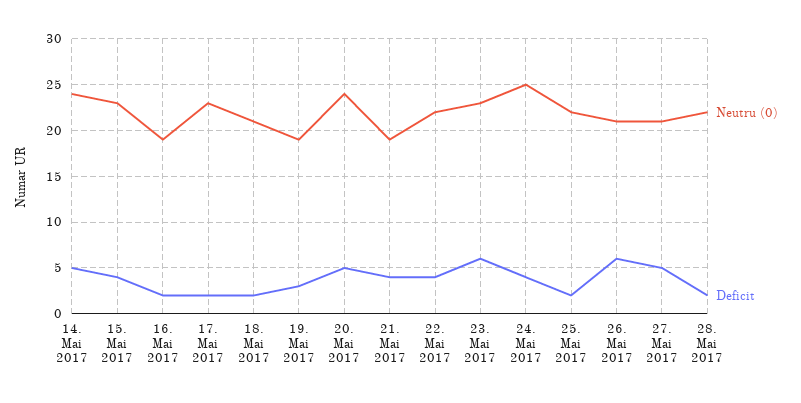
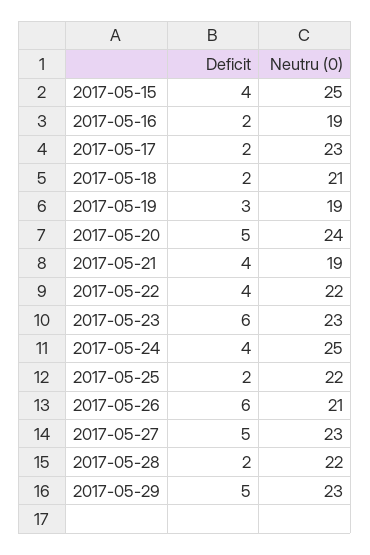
Neutru (0), 14. Mai 2017: 24 -> none
Deficit, 14. Mai 2017: 5 -> none
Neutru (0), 15. Mai 2017: 23 -> 25
Neutru (0), 27. Mai 2017: 21 -> 23
Deficit, 2017-05-29: none -> 5
Neutru (0), 2017-05-29: none -> 23

